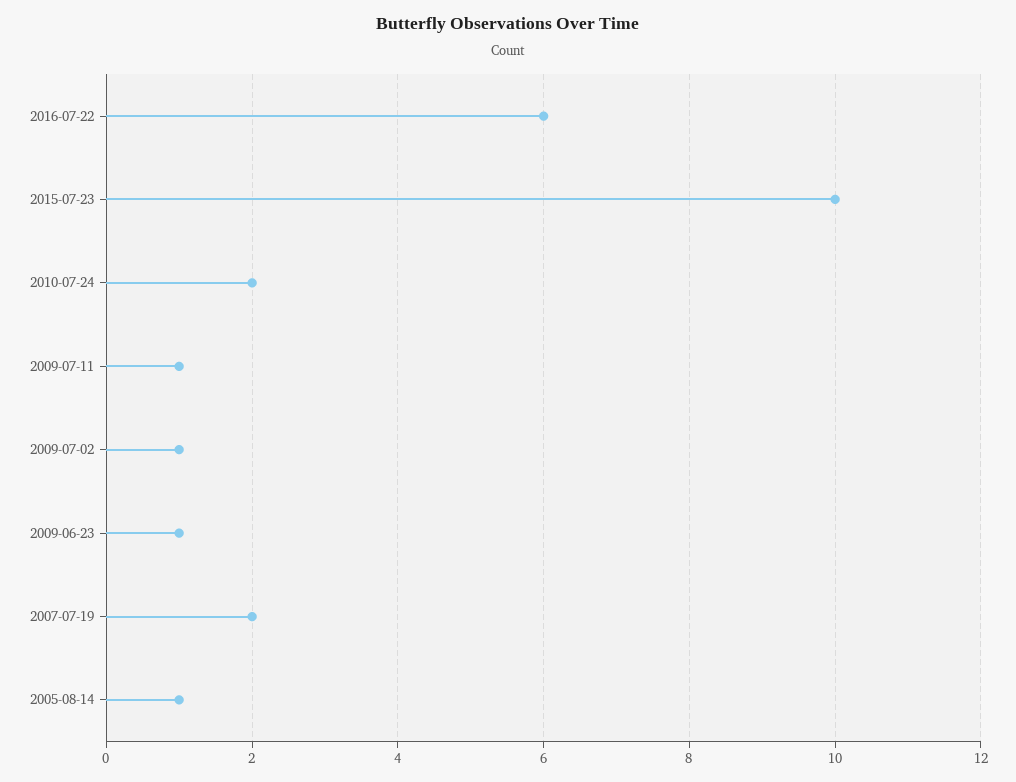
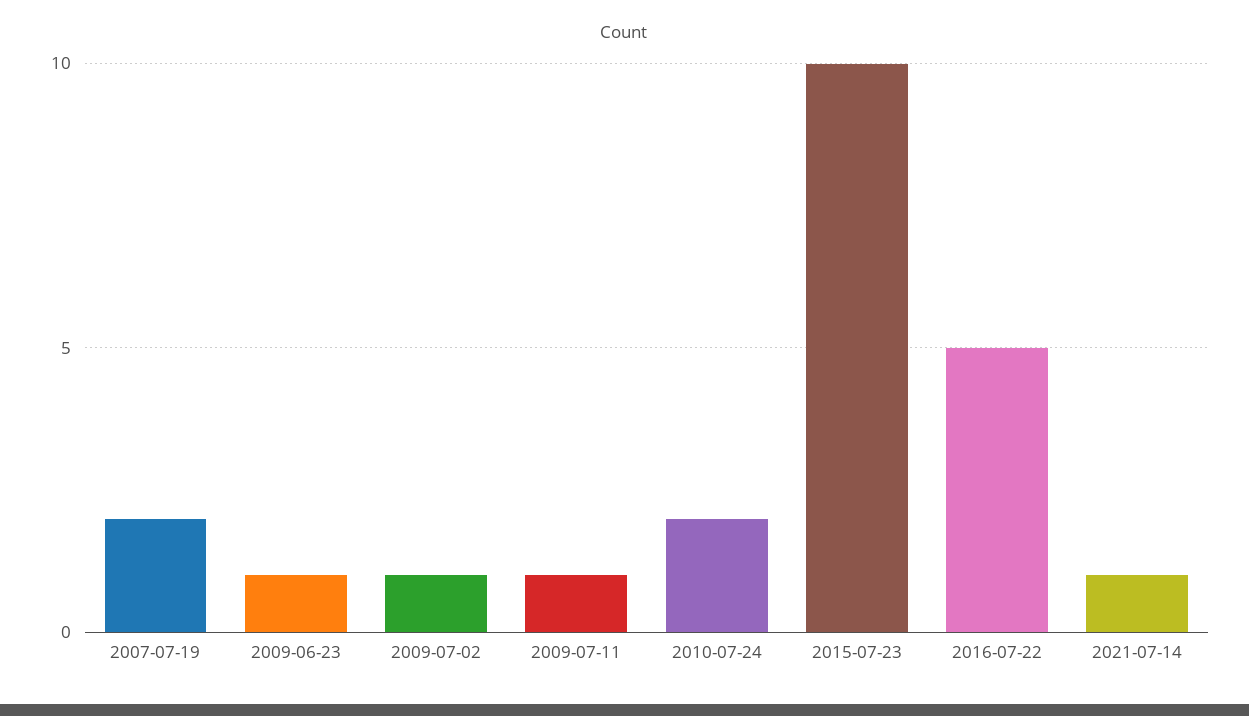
2016-07-22: 6 -> 5
2005-08-14: 1 -> none
2021-07-14: none -> 1

